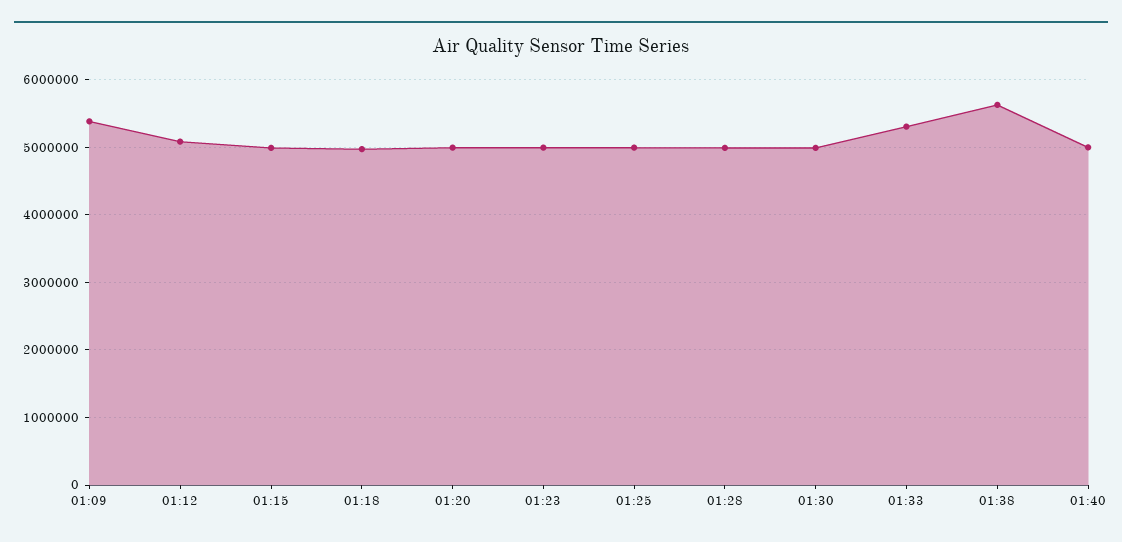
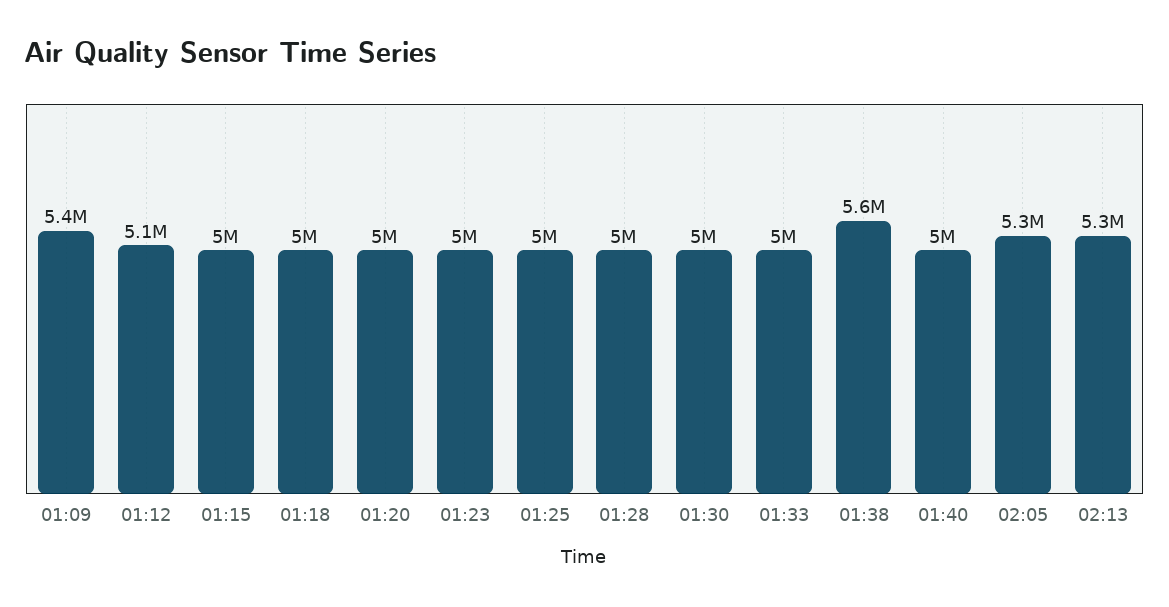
01:33: 5300000 -> 5000000
02:05: none -> 5300000
02:13: none -> 5300000

